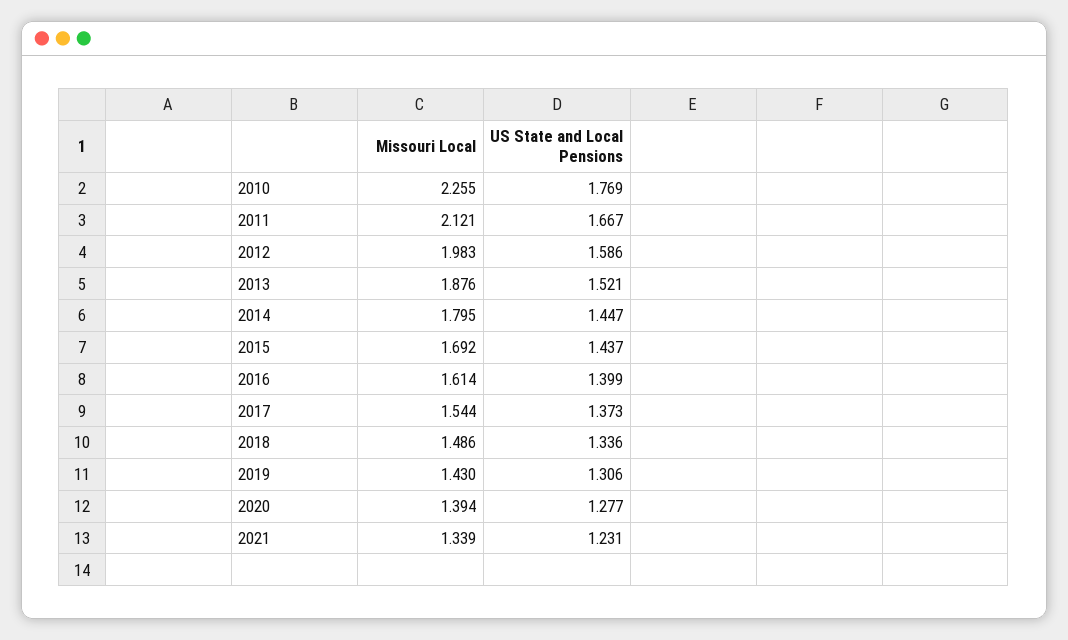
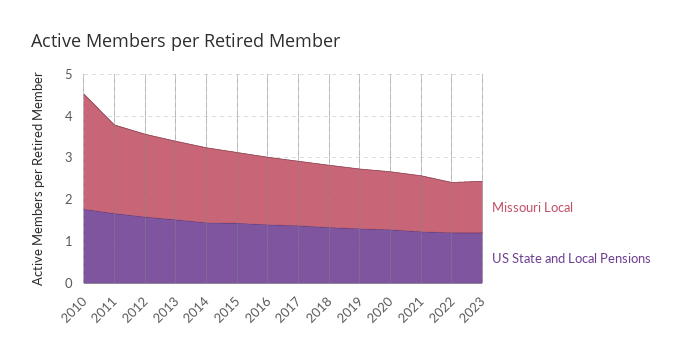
Missouri Local, 2010: 2.255 -> 2.8
Missouri Local, 2022: none -> 1.2
US State and Local Pensions, 2022: none -> 1.2
Missouri Local, 2023: none -> 1.2
US State and Local Pensions, 2023: none -> 1.2

